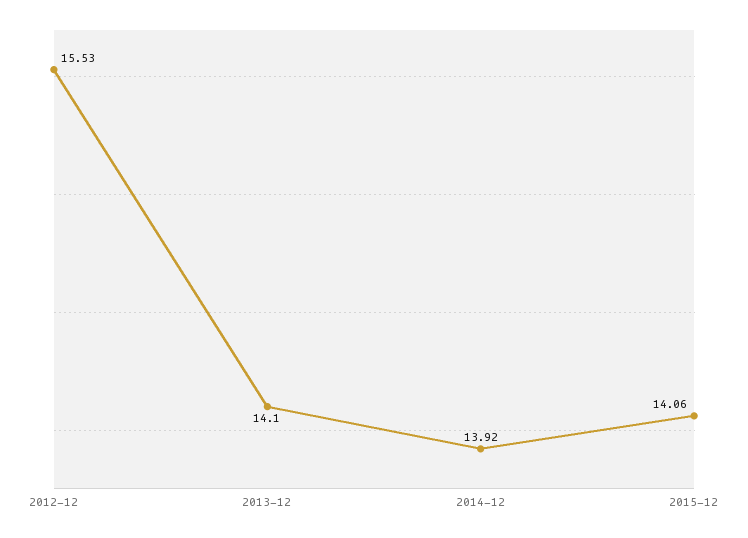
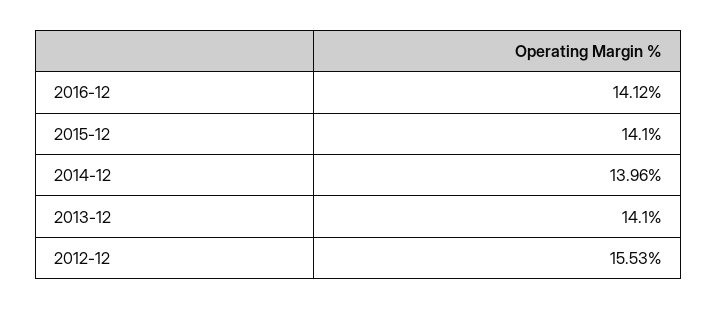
2014-12: 13.92 -> 13.96
2015-12: 14.06 -> 14.1
2016-12: none -> 14.12

